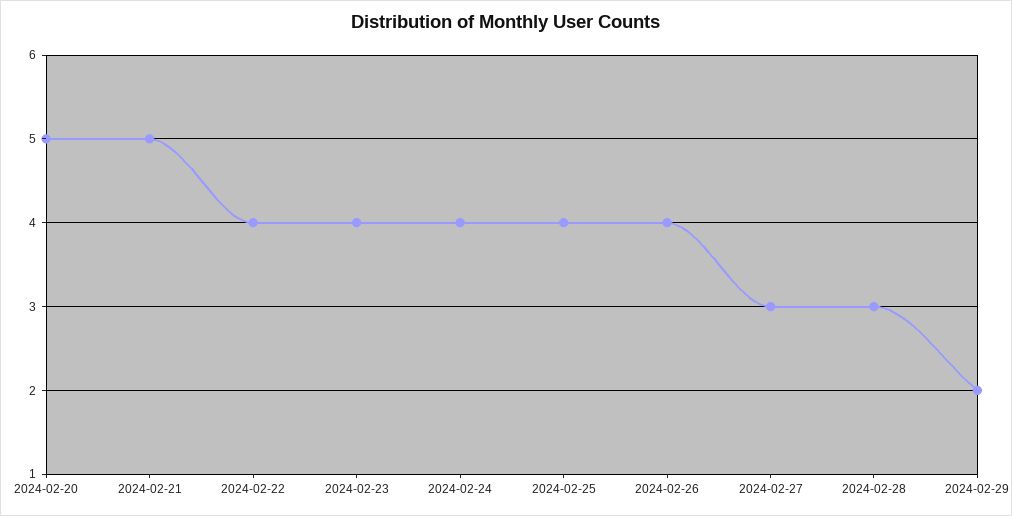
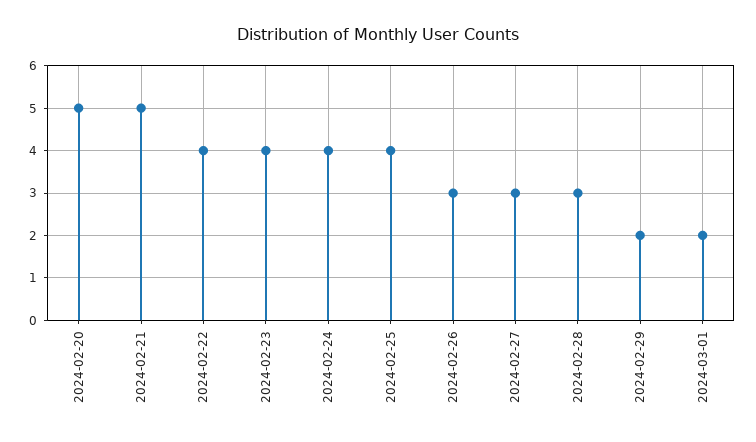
2024-02-26: 4 -> 3
2024-03-01: none -> 2

